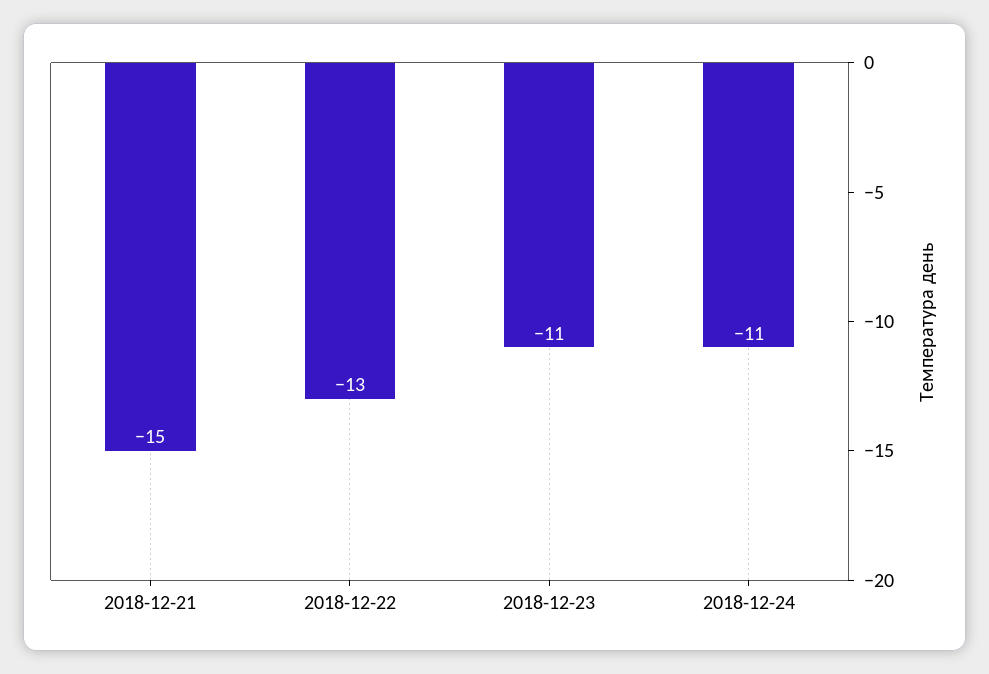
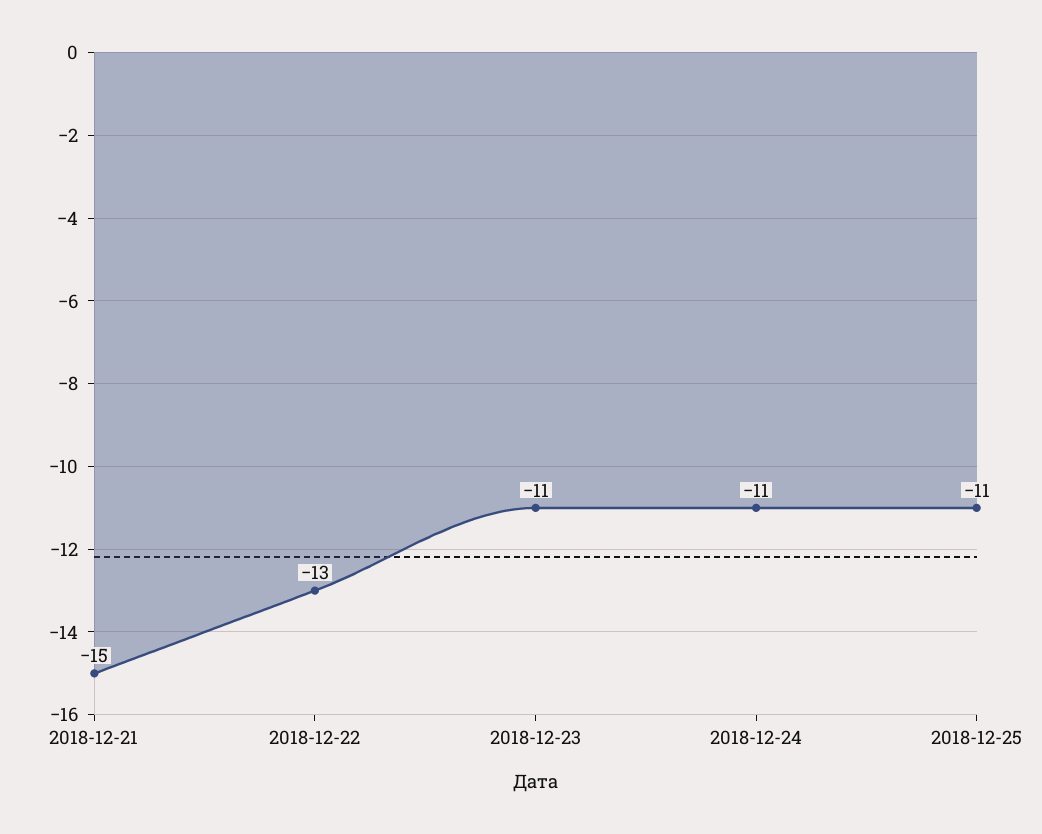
2018-12-25: none -> -11

